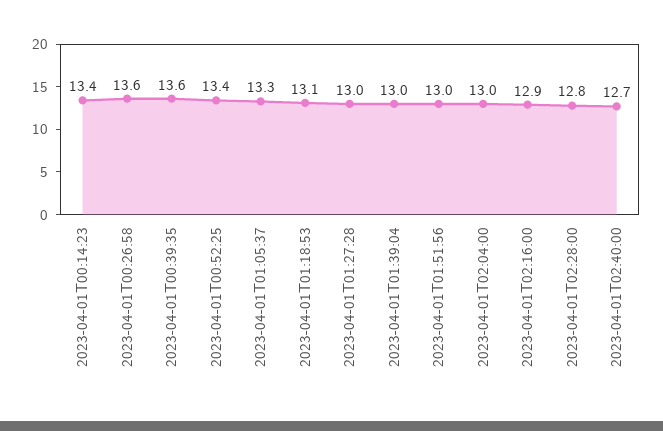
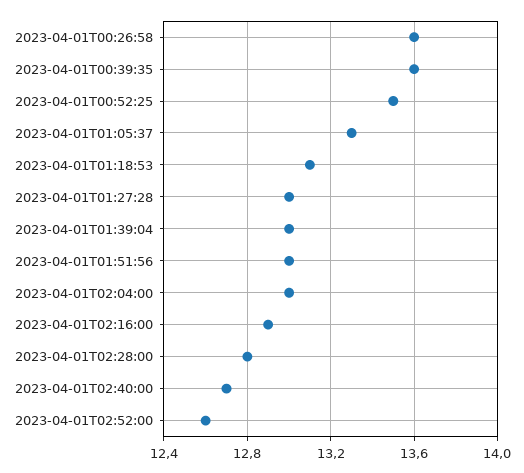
2023-04-01T00:14:23: 13.4 -> none
2023-04-01T00:52:25: 13.4 -> 13.5
2023-04-01T02:52:00: none -> 12.6

